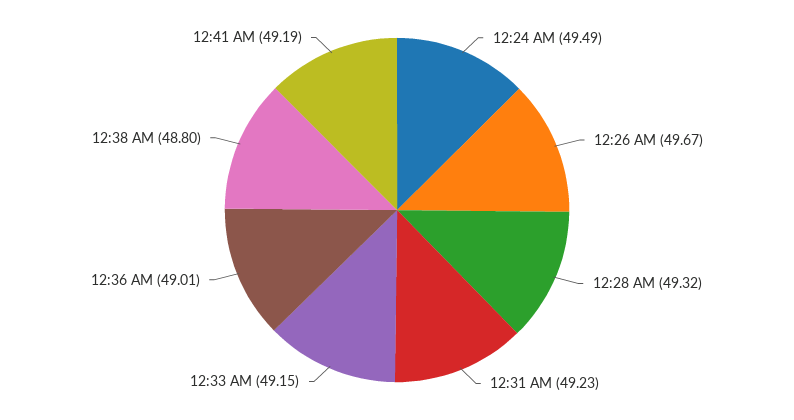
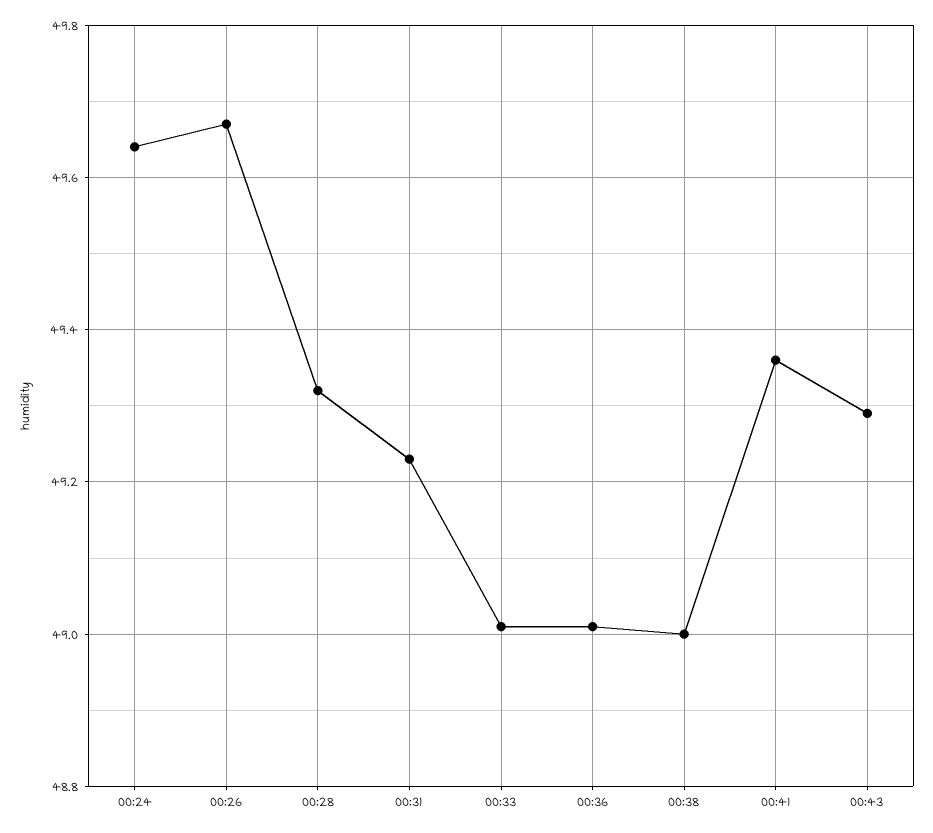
12:24 AM: 49.49 -> 49.65
12:33 AM: 49.15 -> 49
12:38 AM: 48.8 -> 49
12:41 AM: 49.19 -> 49.35
00:43: none -> 49.3

